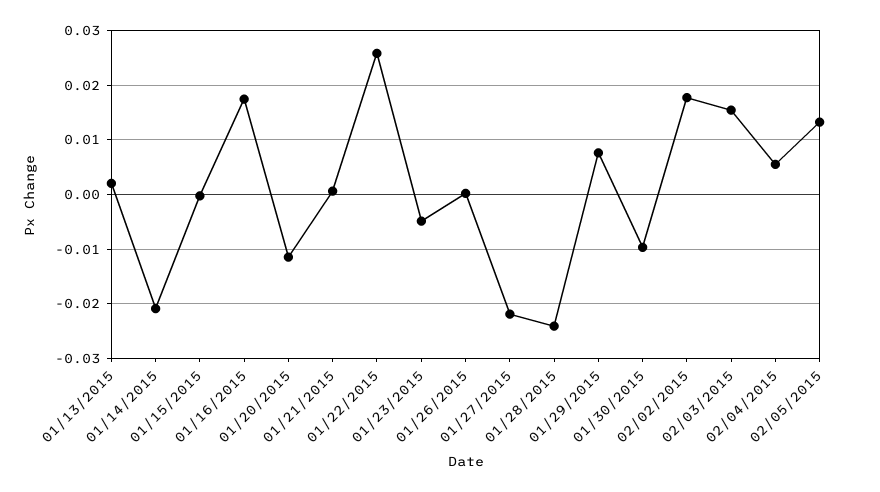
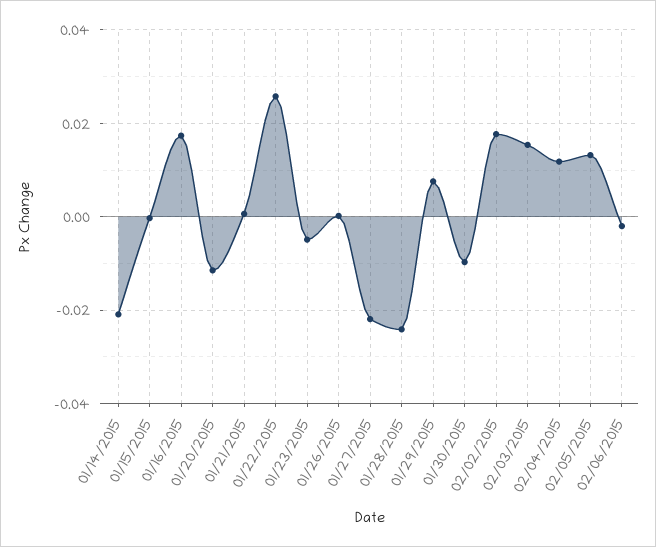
01/13/2015: 0.002 -> none
02/04/2015: 0.006 -> 0.012
02/06/2015: none -> -0.002

